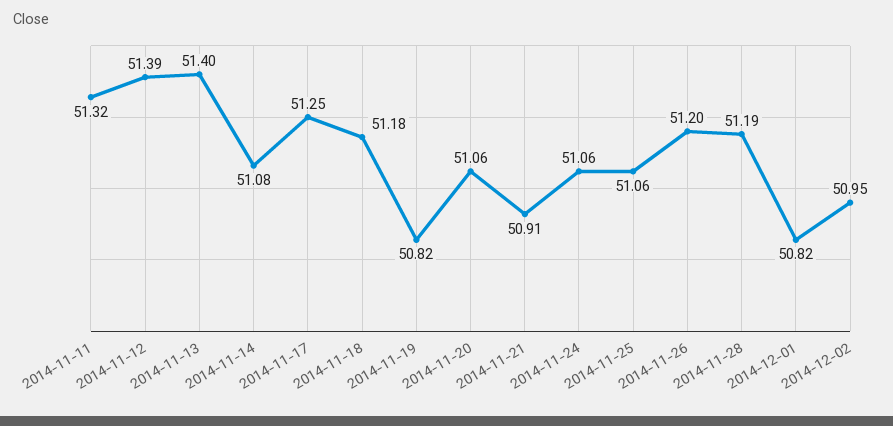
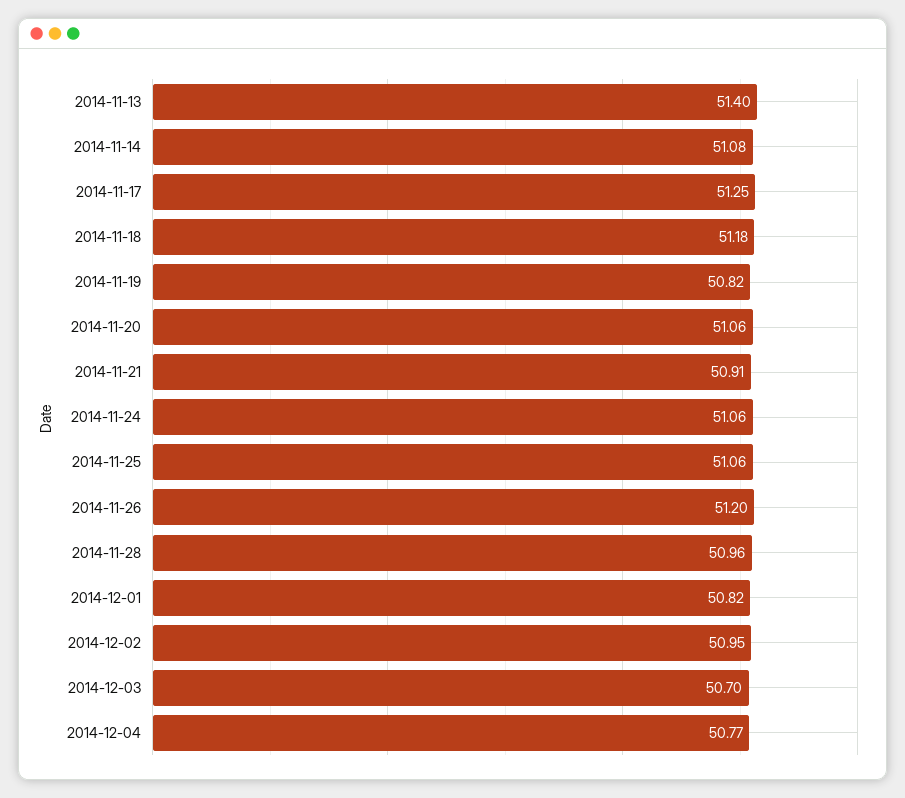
2014-11-11: 51.32 -> none
2014-11-12: 51.39 -> none
2014-11-28: 51.19 -> 50.96
2014-12-03: none -> 50.7
2014-12-04: none -> 50.77

